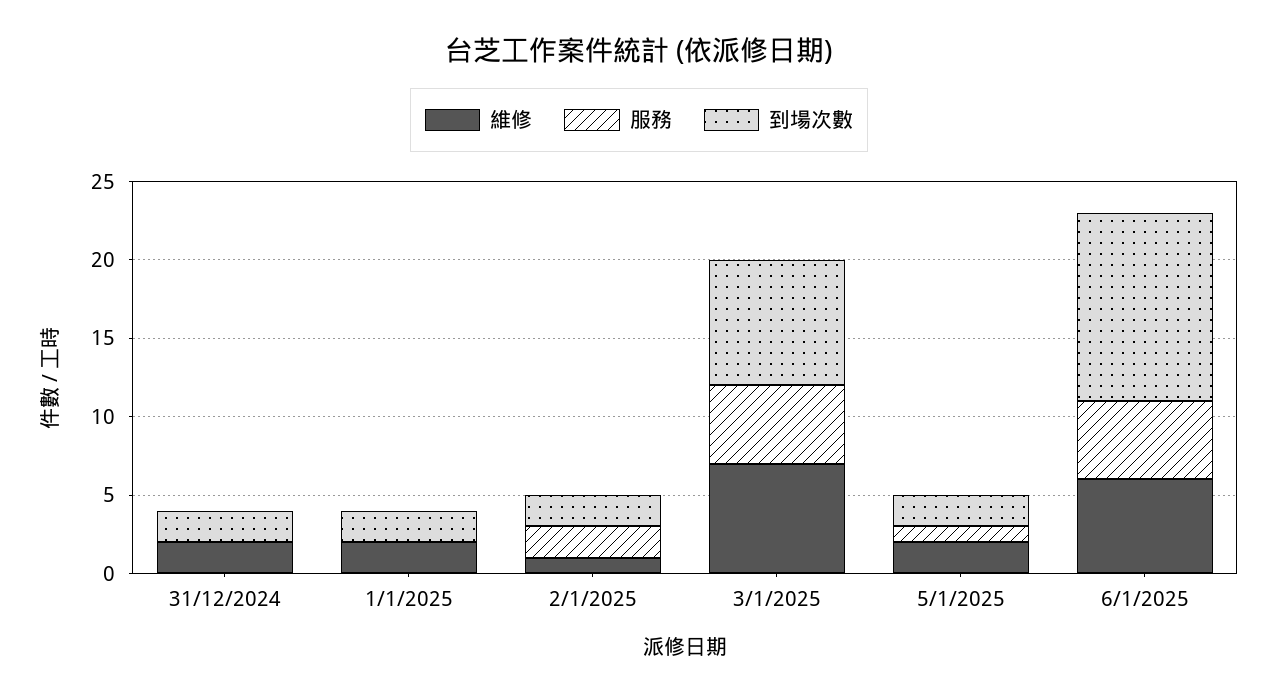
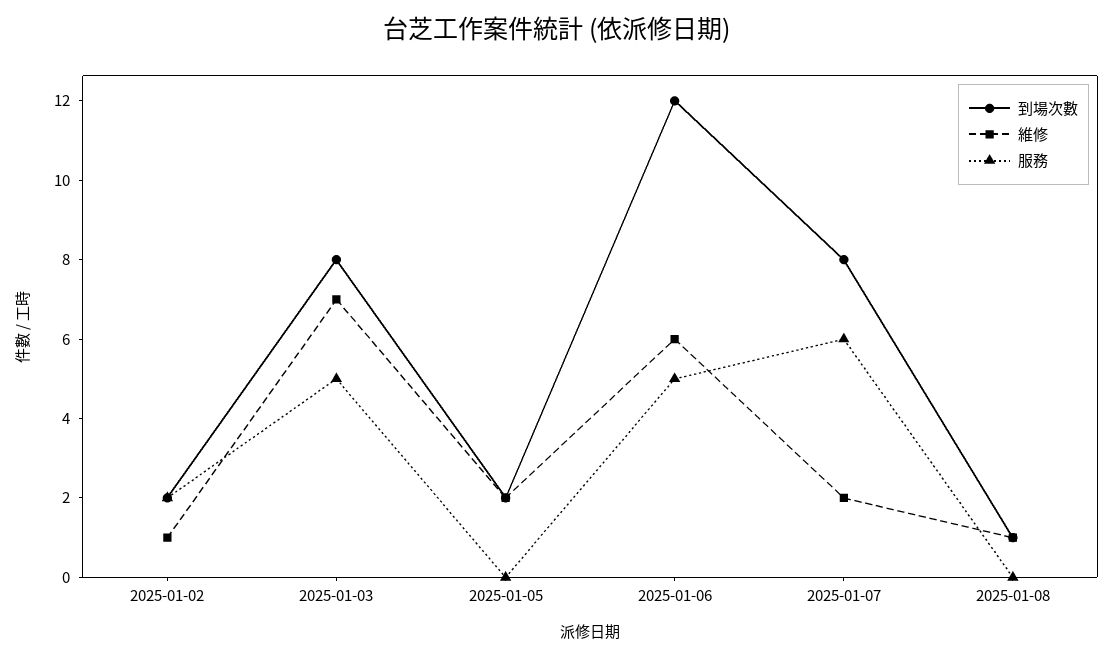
維修, 31/12/2024: 2 -> none
服務, 31/12/2024: 0 -> none
到場次數, 31/12/2024: 2 -> none
維修, 1/1/2025: 2 -> none
服務, 1/1/2025: 0 -> none
到場次數, 1/1/2025: 2 -> none
服務, 5/1/2025: 1 -> 0
到場次數, 2025-01-07: none -> 8
維修, 2025-01-07: none -> 2
服務, 2025-01-07: none -> 6
到場次數, 2025-01-08: none -> 1
維修, 2025-01-08: none -> 1
服務, 2025-01-08: none -> 0

